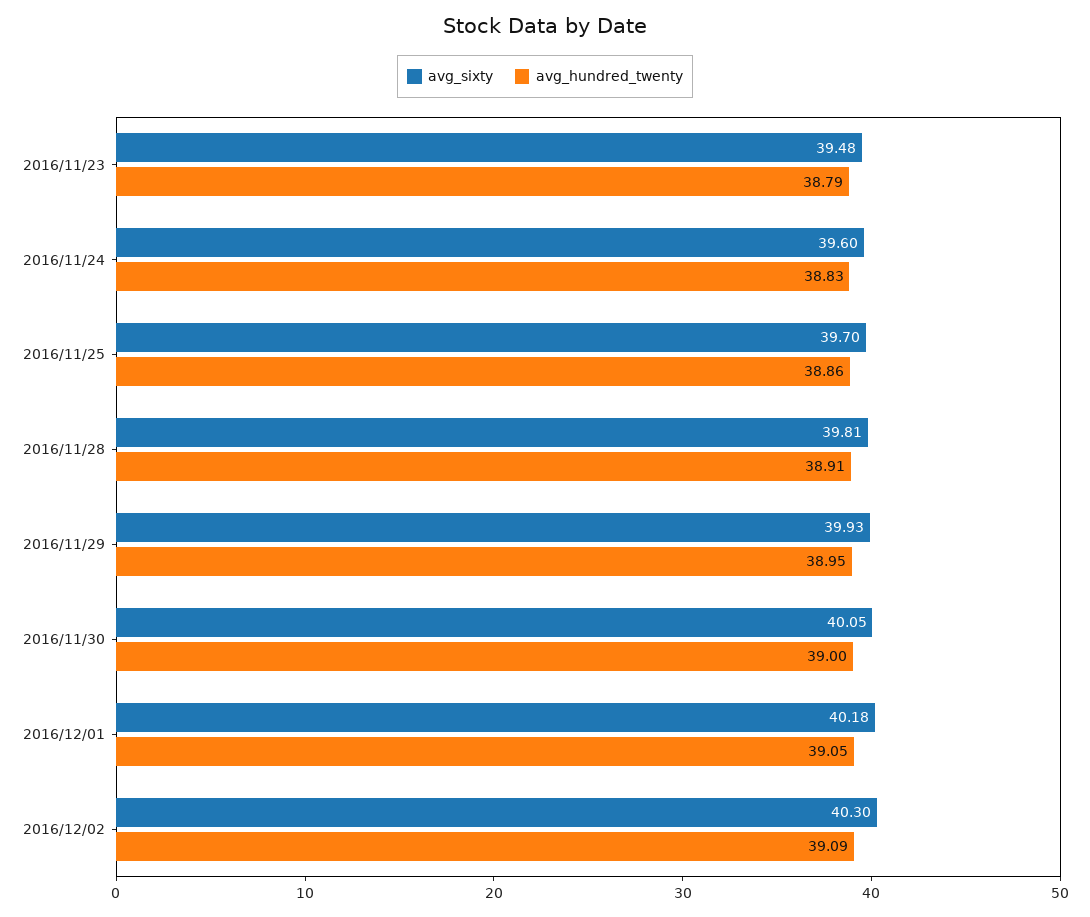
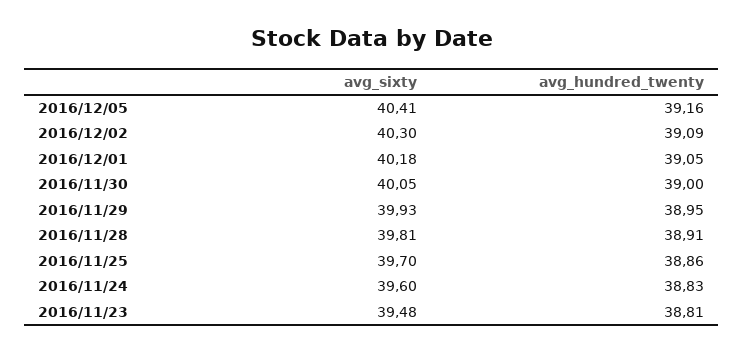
avg_hundred_twenty, 2016/11/23: 38.79 -> 38.81
avg_sixty, 2016/12/05: none -> 40.41
avg_hundred_twenty, 2016/12/05: none -> 39.16

